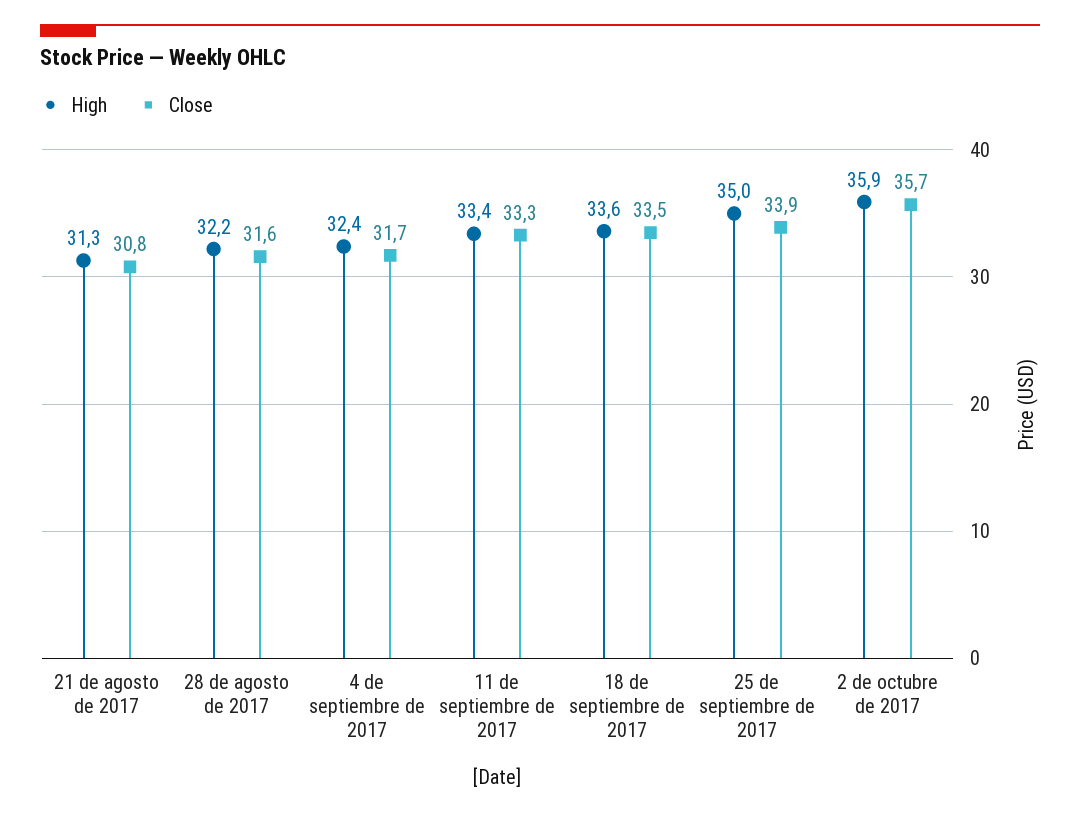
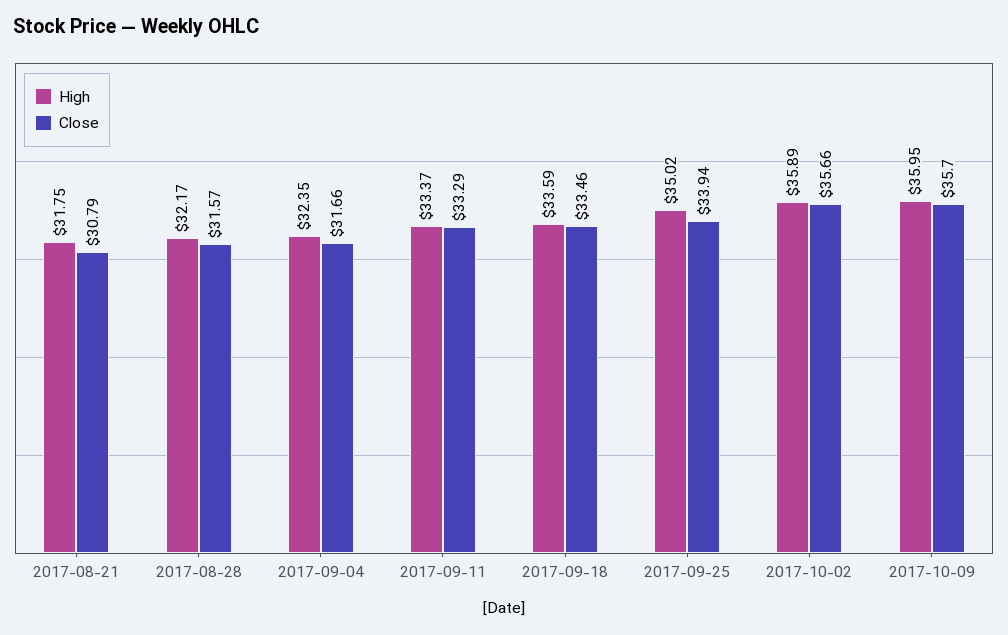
High, 21 de agosto de 2017: 31.3 -> 31.75
High, 2017-10-09: none -> 35.95
Close, 2017-10-09: none -> 35.7

